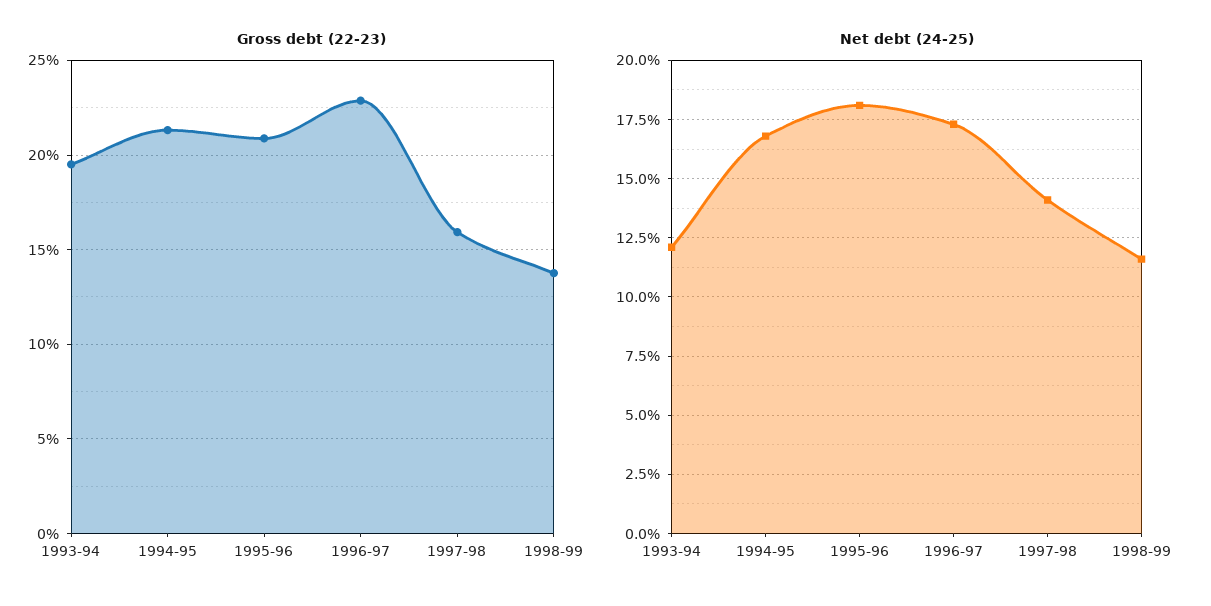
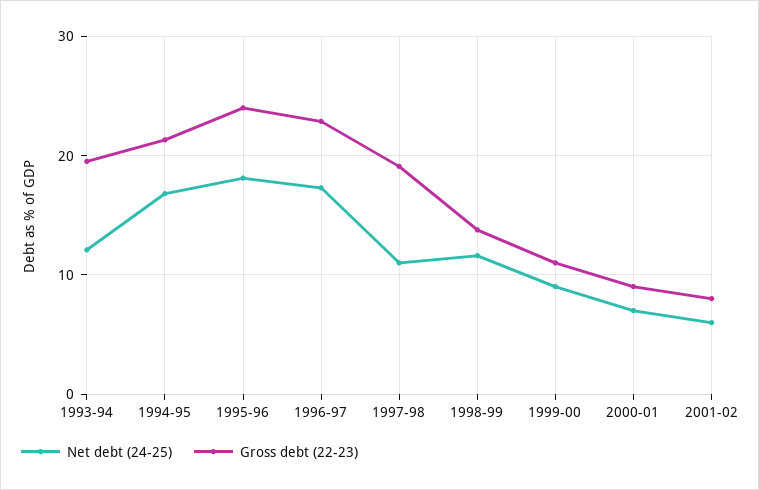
Gross debt (22-23), 1995-96: 21 -> 24
Gross debt (22-23), 1997-98: 16 -> 19
Net debt (24-25), 1997-98: 14 -> 11
Net debt (24-25), 1999-00: none -> 9
Gross debt (22-23), 1999-00: none -> 11
Net debt (24-25), 2000-01: none -> 7
Gross debt (22-23), 2000-01: none -> 9
Net debt (24-25), 2001-02: none -> 6
Gross debt (22-23), 2001-02: none -> 8

